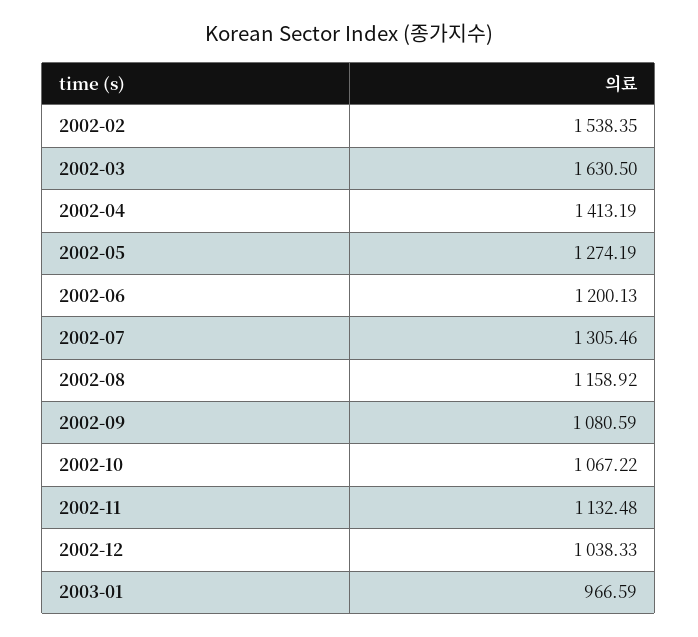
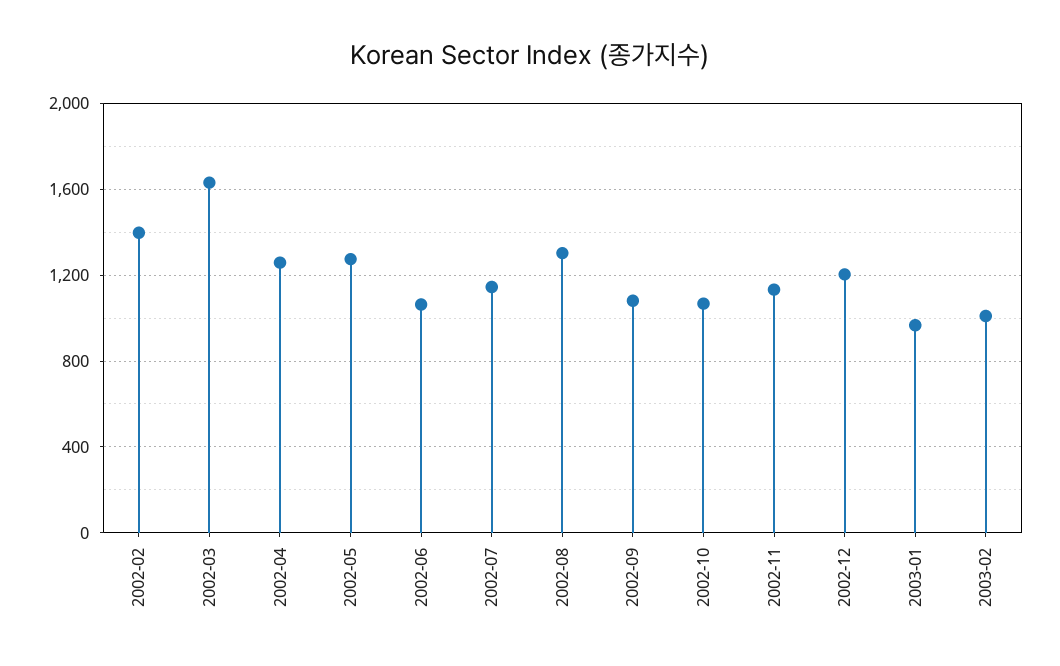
2002-02: 1538.35 -> 1400
2002-04: 1413.19 -> 1250
2002-06: 1200.13 -> 1050
2002-07: 1305.46 -> 1150
2002-08: 1158.92 -> 1300
2002-12: 1038.33 -> 1200
2003-02: none -> 1000

